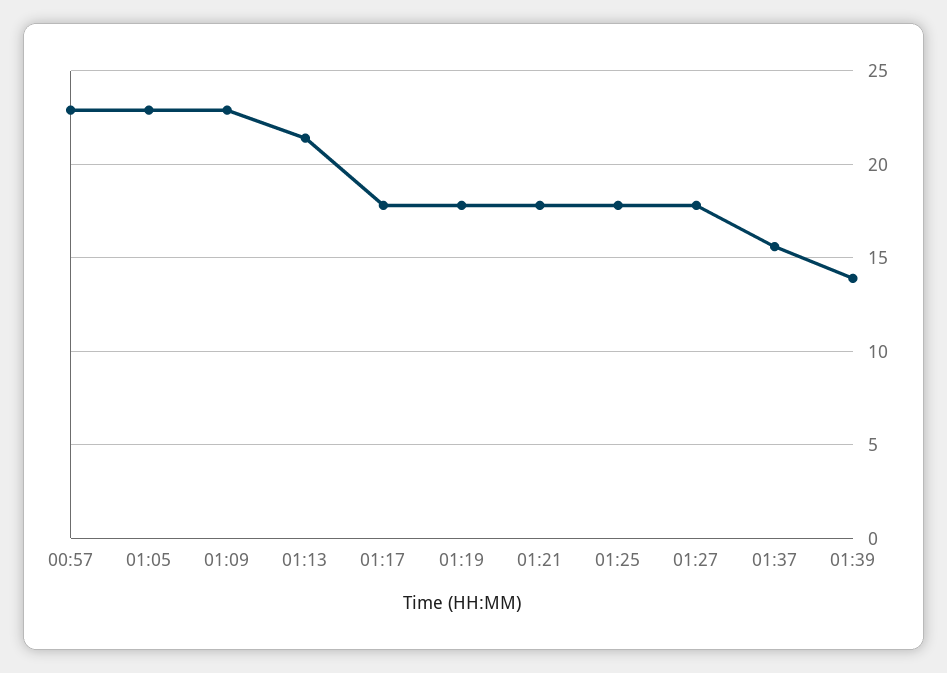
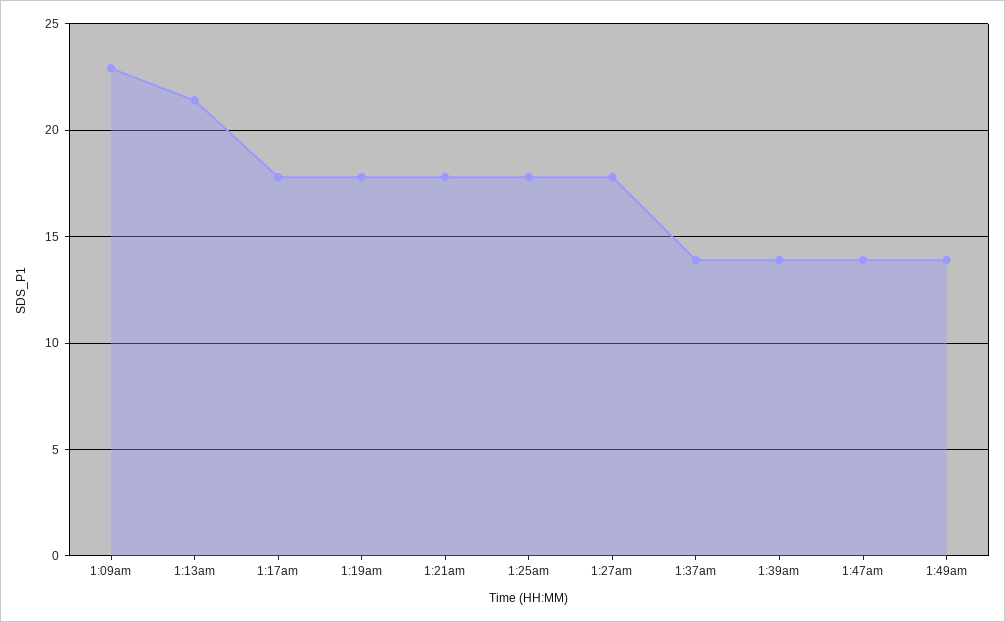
00:57: 23 -> none
01:05: 23 -> none
01:37: 15.5 -> 14
1:47am: none -> 14
1:49am: none -> 14

